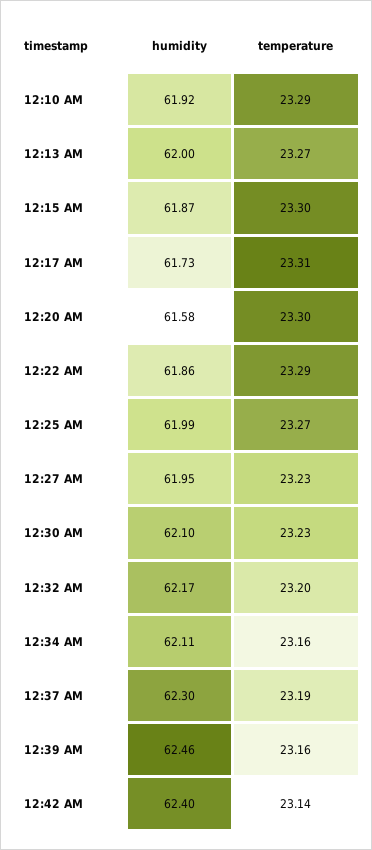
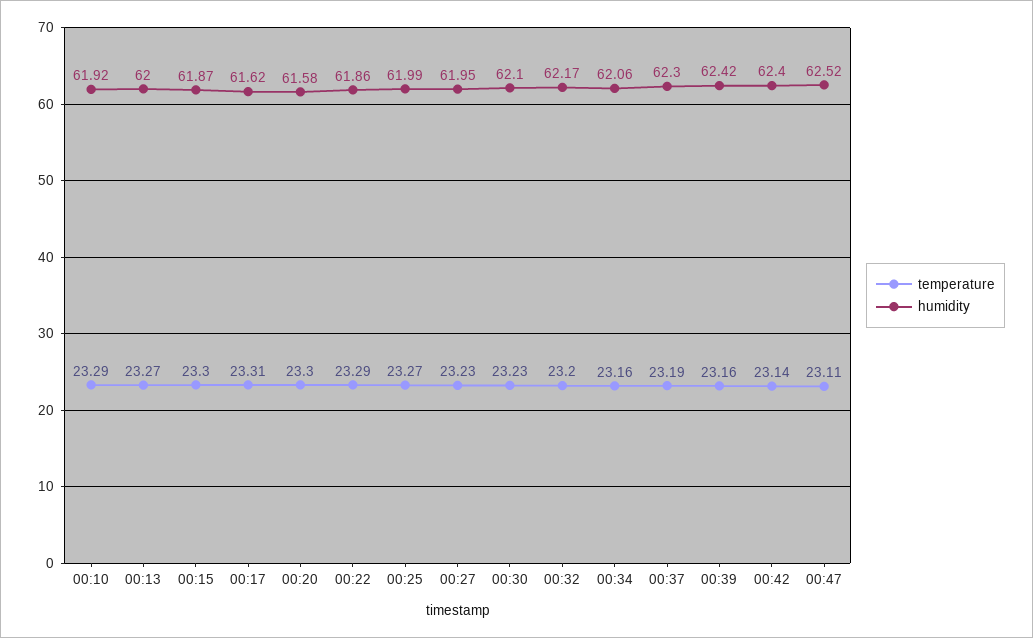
humidity, 12:17 AM: 61.73 -> 61.62
humidity, 12:34 AM: 62.11 -> 62.06
humidity, 12:39 AM: 62.46 -> 62.42
temperature, 00:47: none -> 23.11
humidity, 00:47: none -> 62.52

